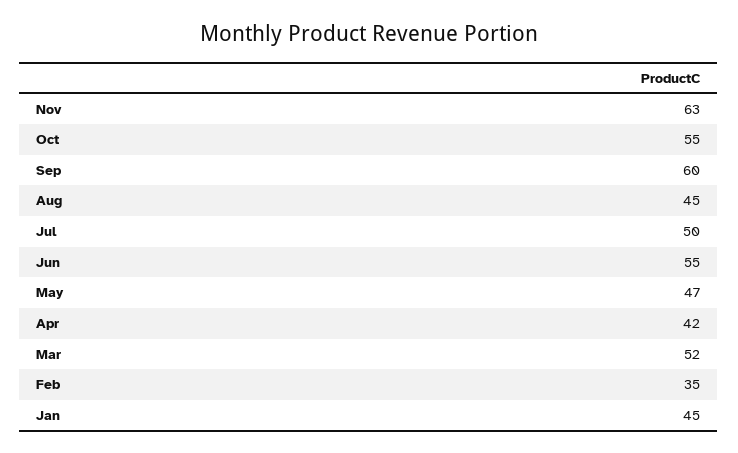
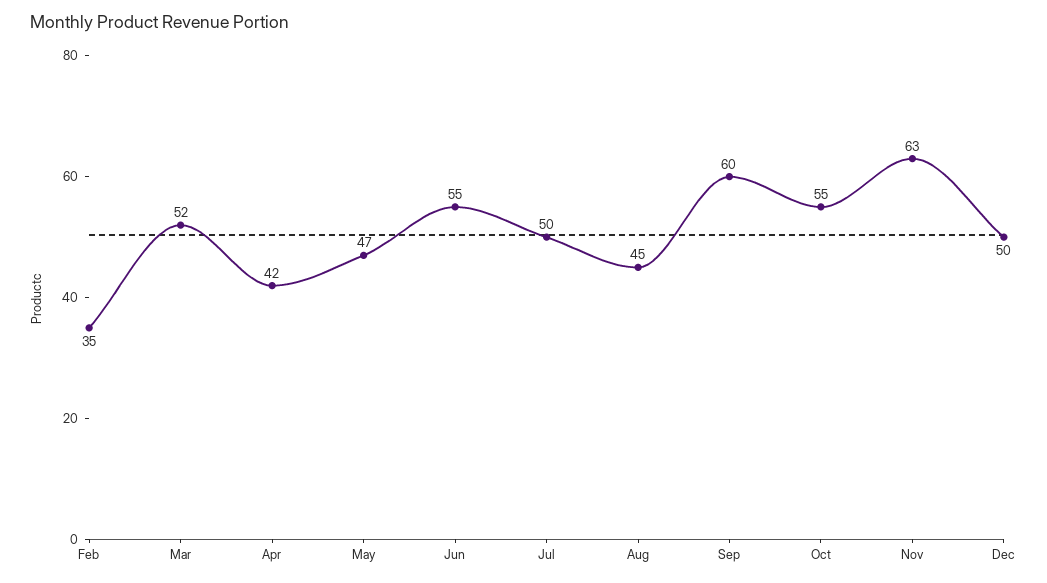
Jan: 45 -> none
Dec: none -> 50

